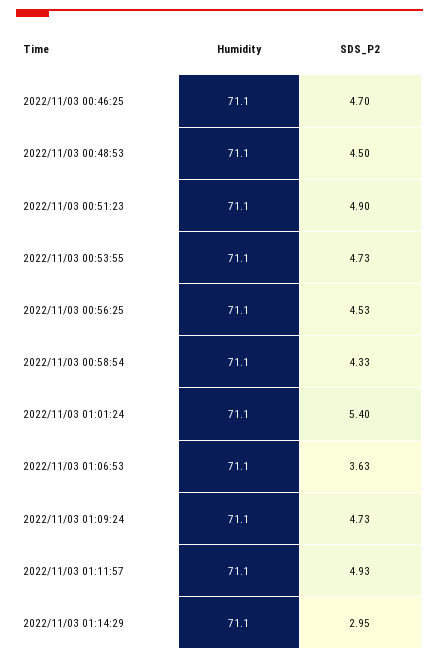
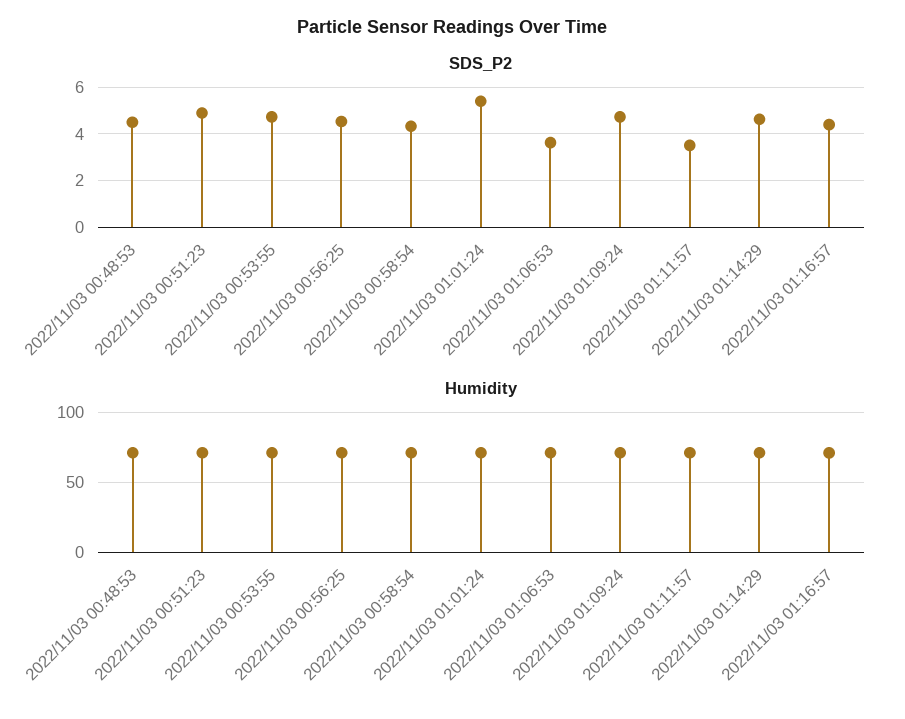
Humidity, 2022/11/03 00:46:25: 71.1 -> none
SDS_P2, 2022/11/03 00:46:25: 4.7 -> none
SDS_P2, 2022/11/03 01:11:57: 4.93 -> 3.5
SDS_P2, 2022/11/03 01:14:29: 2.95 -> 4.5
SDS_P2, 2022/11/03 01:16:57: none -> 4.5
Humidity, 2022/11/03 01:16:57: none -> 70

